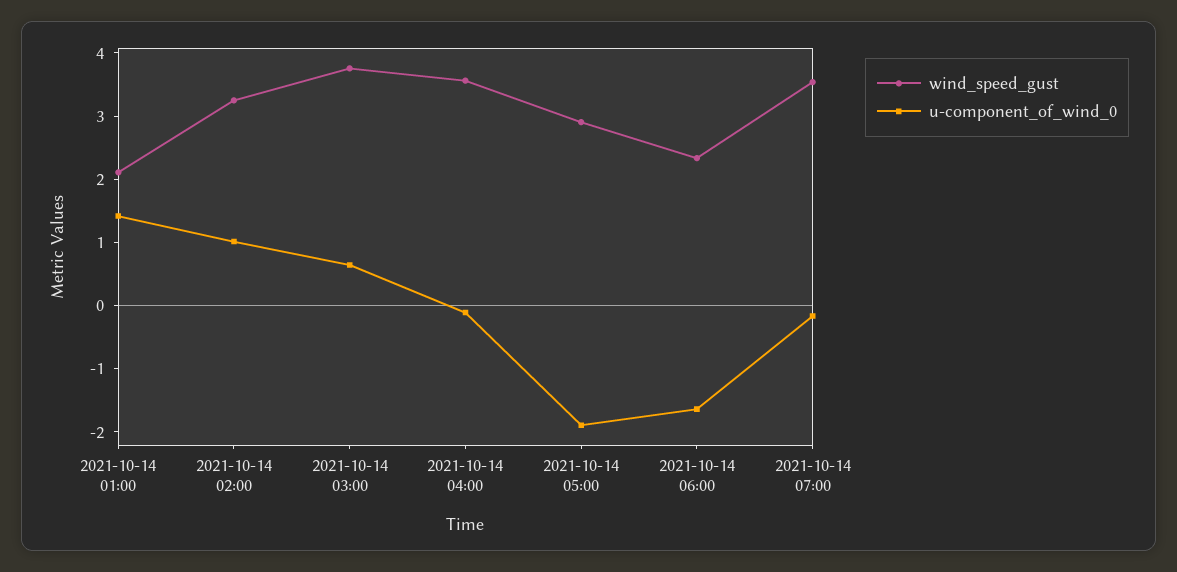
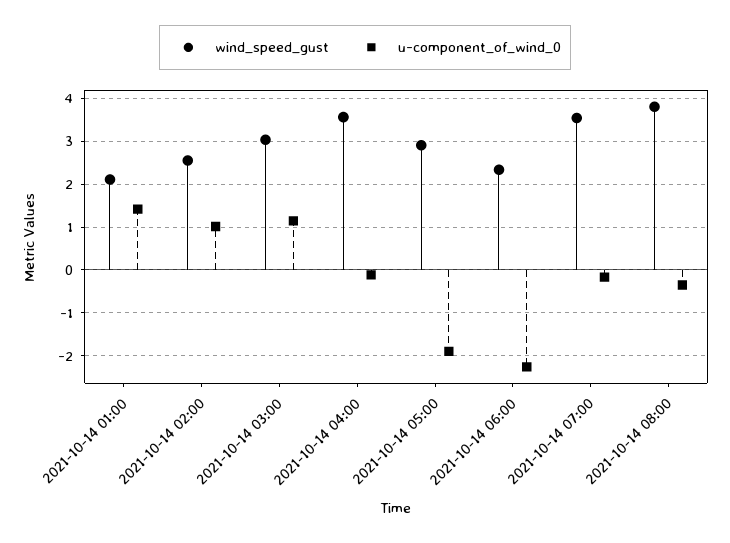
wind_speed_gust, 2021-10-14 02:00: 3.2 -> 2.6
wind_speed_gust, 2021-10-14 03:00: 3.8 -> 3
u-component_of_wind_0, 2021-10-14 03:00: 0.6 -> 1.2
u-component_of_wind_0, 2021-10-14 06:00: -1.6 -> -2.2
wind_speed_gust, 2021-10-14 08:00: none -> 3.8
u-component_of_wind_0, 2021-10-14 08:00: none -> -0.4

